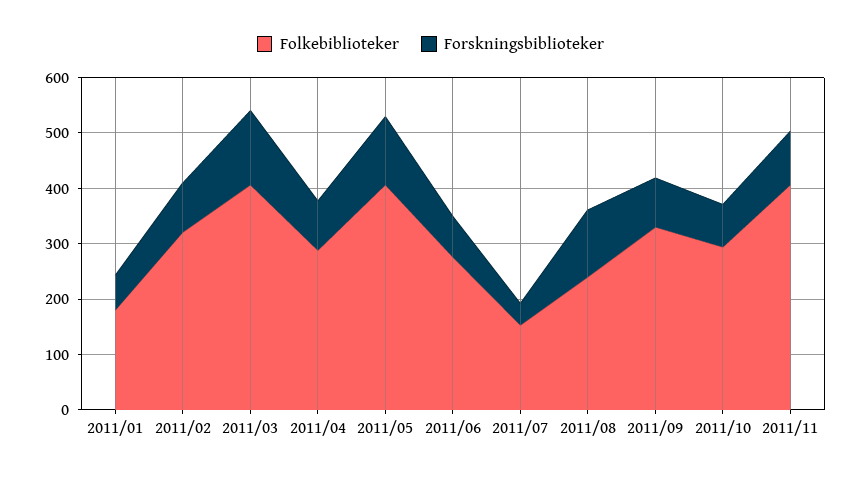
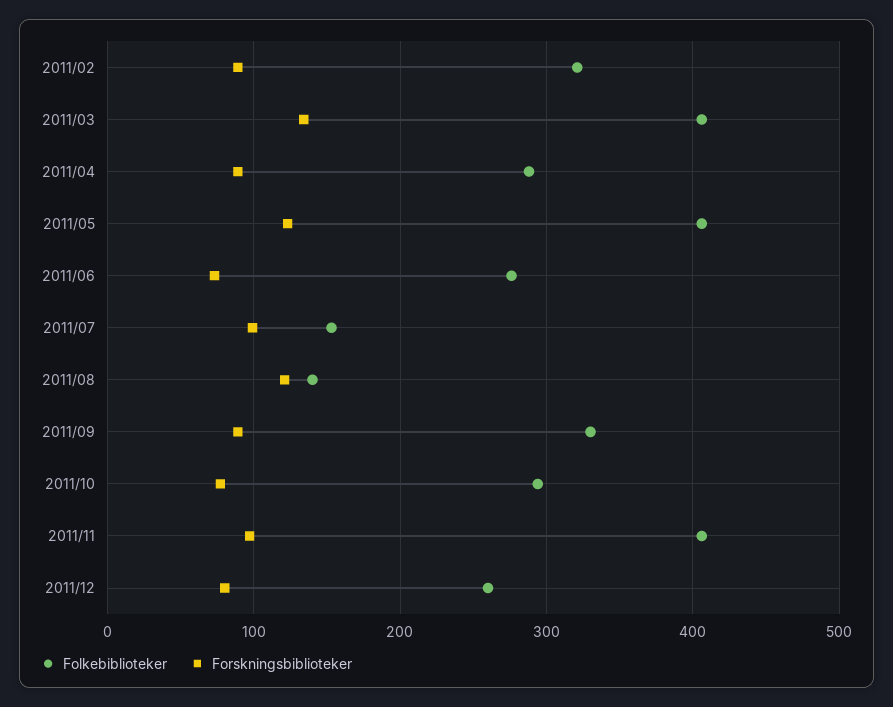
Folkebiblioteker, 2011/01: 180 -> none
Forskningsbiblioteker, 2011/01: 60 -> none
Forskningsbiblioteker, 2011/07: 40 -> 100
Folkebiblioteker, 2011/08: 240 -> 140
Folkebiblioteker, 2011/12: none -> 260
Forskningsbiblioteker, 2011/12: none -> 80

